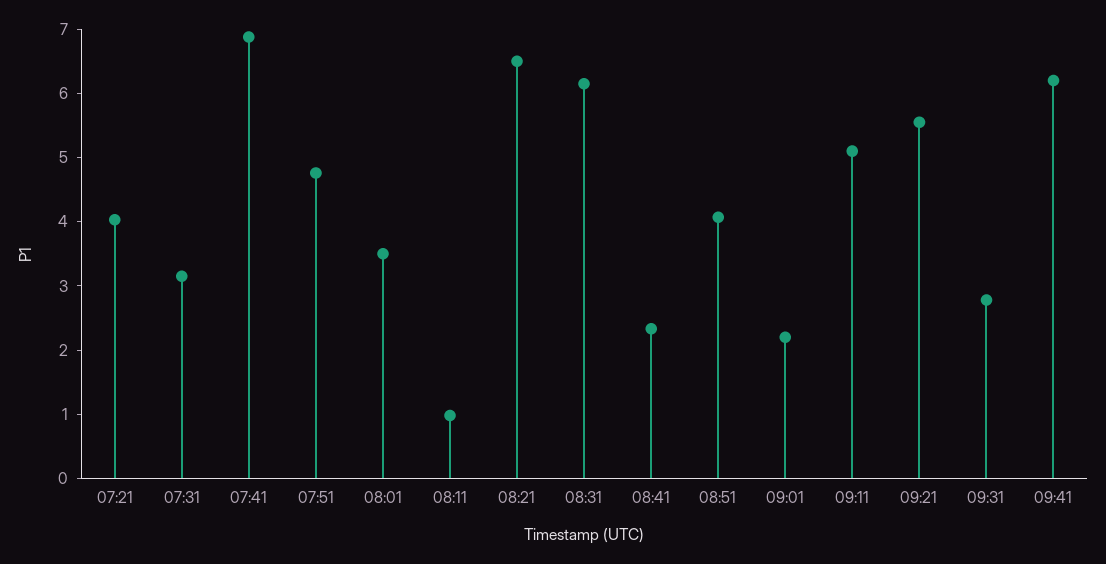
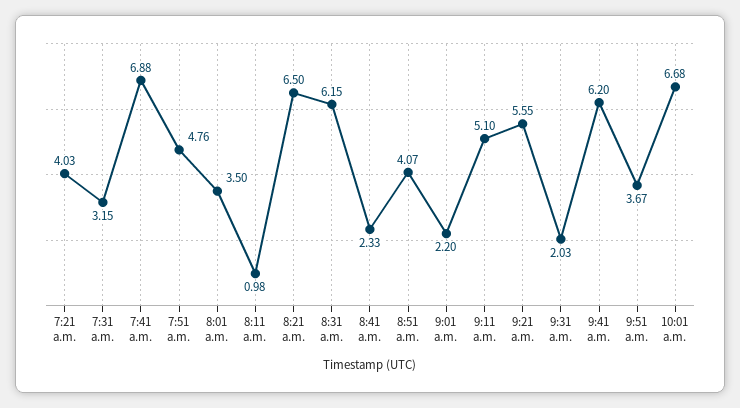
09:31: 2.8 -> 2.03
9:51 a.m.: none -> 3.67
10:01 a.m.: none -> 6.68

